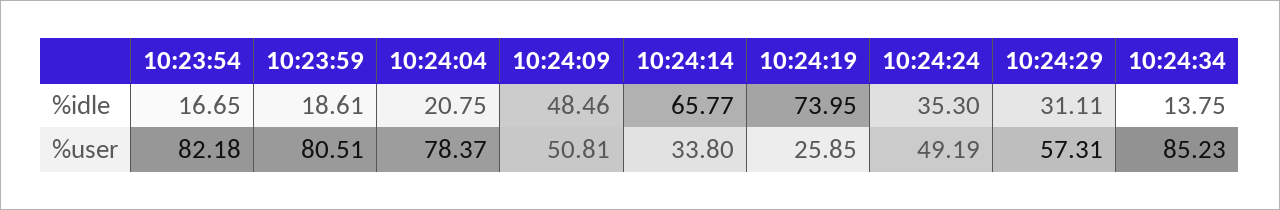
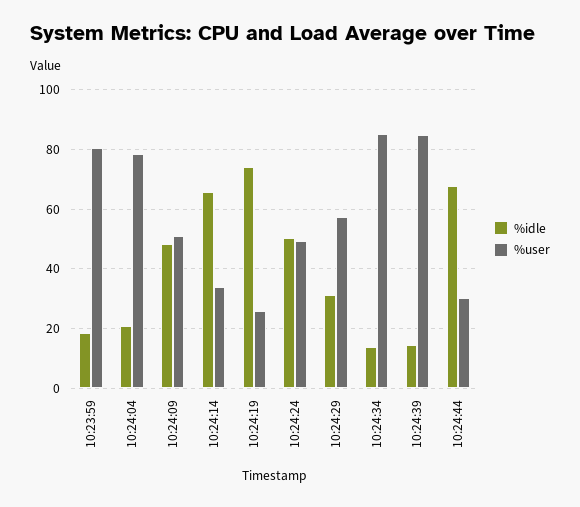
%idle, 10:23:54: 16.65 -> none
%idle, 10:24:24: 35.3 -> 50
%user, 10:23:54: 82.18 -> none
%idle, 10:24:39: none -> 15
%user, 10:24:39: none -> 85
%idle, 10:24:44: none -> 67.5
%user, 10:24:44: none -> 30

